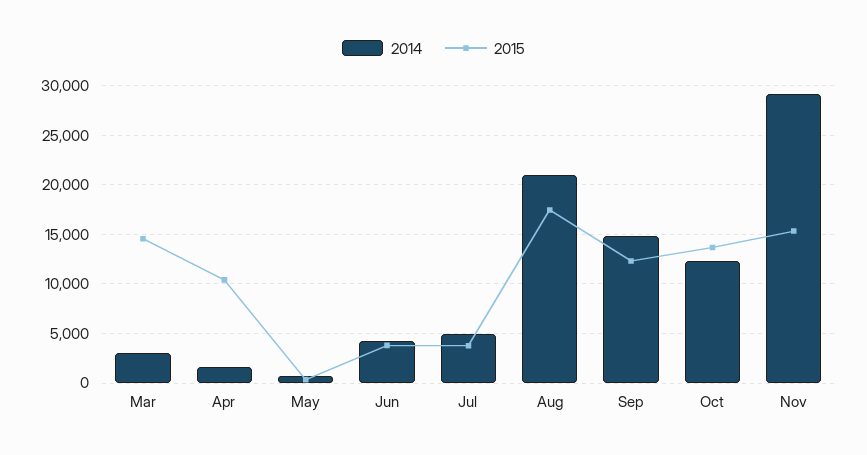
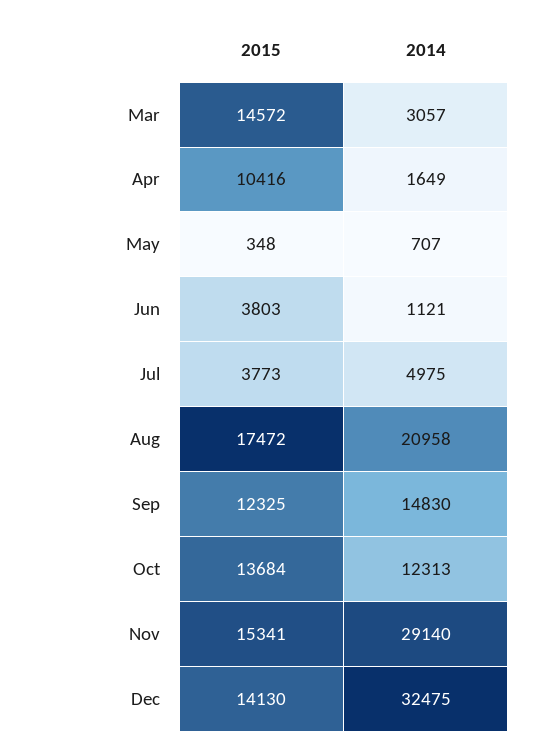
2014, Jun: 4000 -> 1121
2015, Dec: none -> 14130
2014, Dec: none -> 32475

